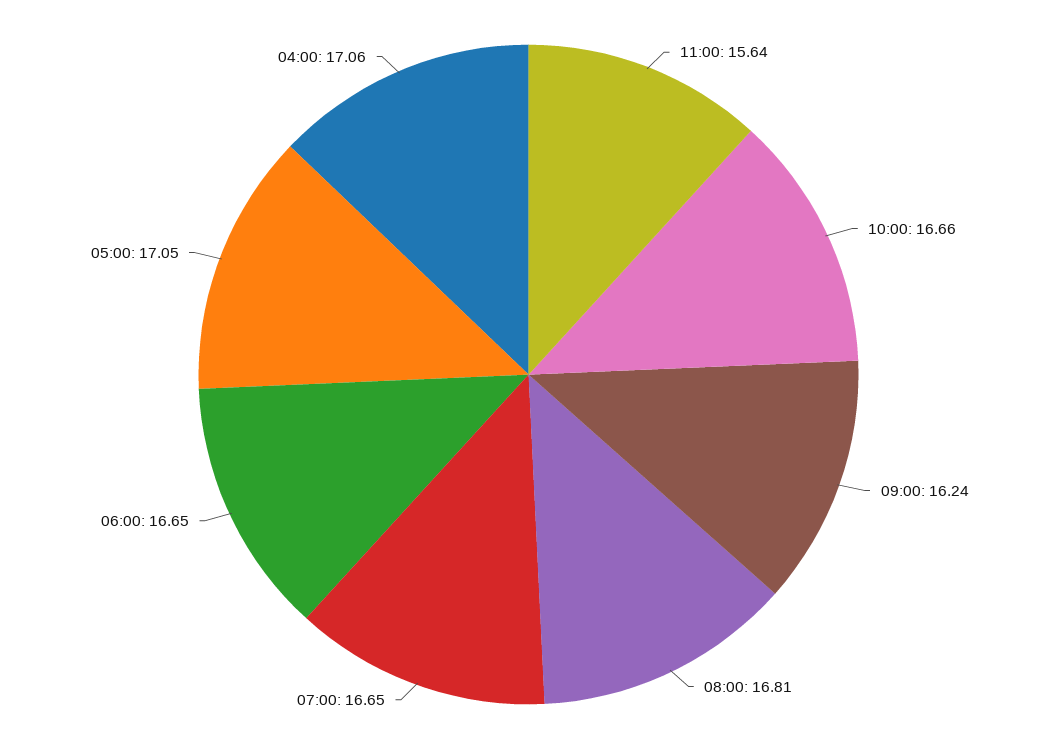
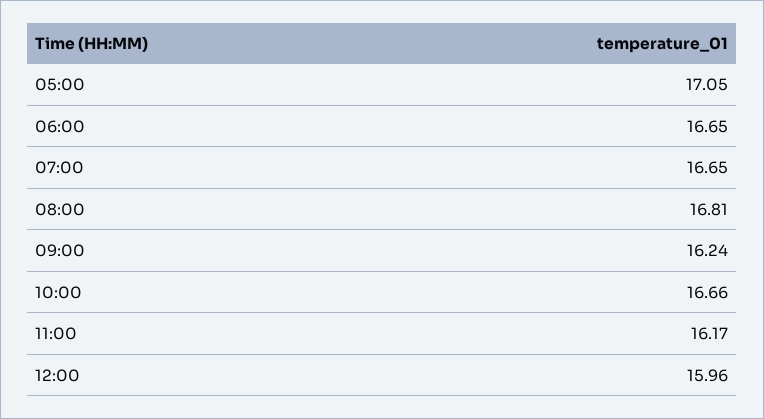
11:00: 15.64 -> 16.17
04:00: 17.06 -> none
12:00: none -> 15.96

